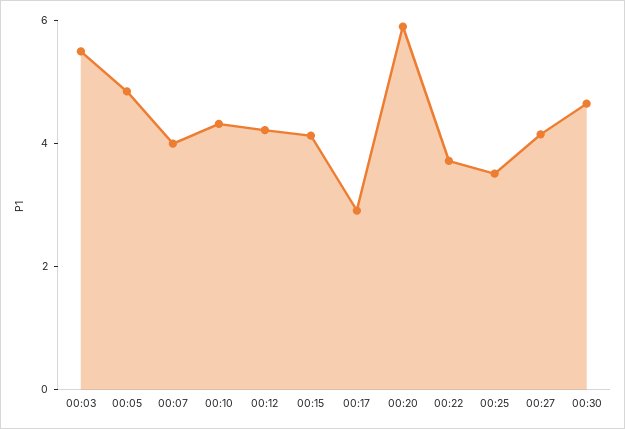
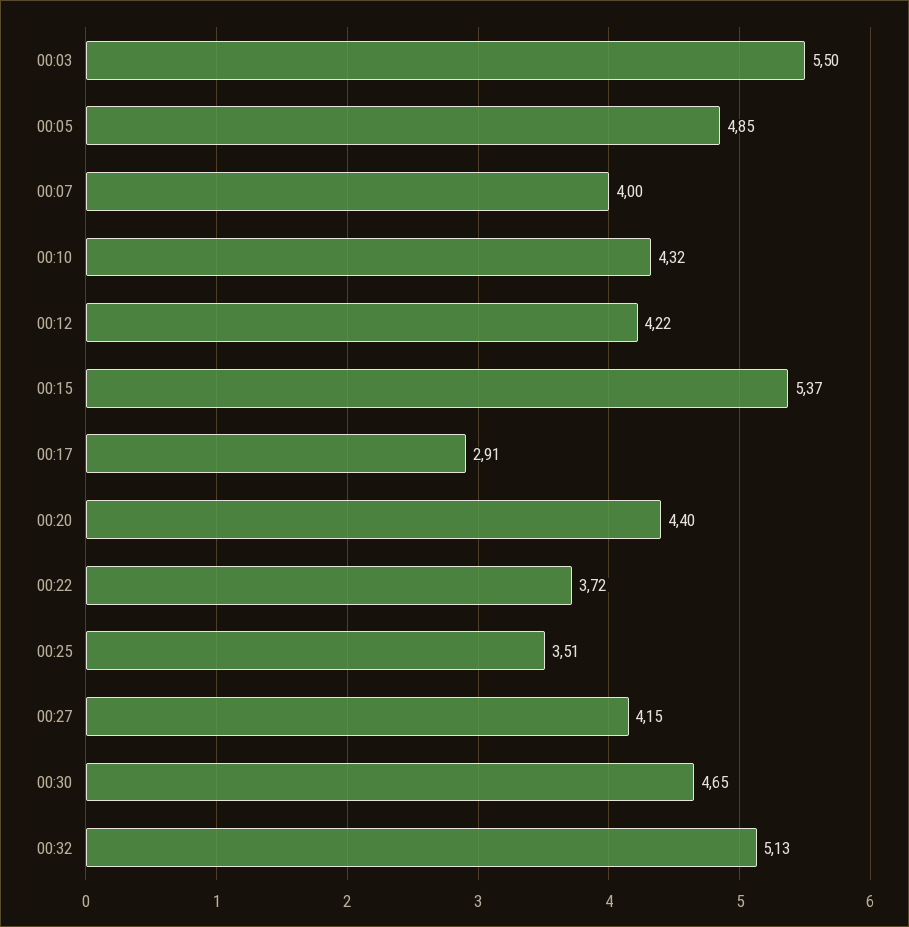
00:15: 4 -> 5.37
00:20: 6 -> 4.4
00:32: none -> 5.13

